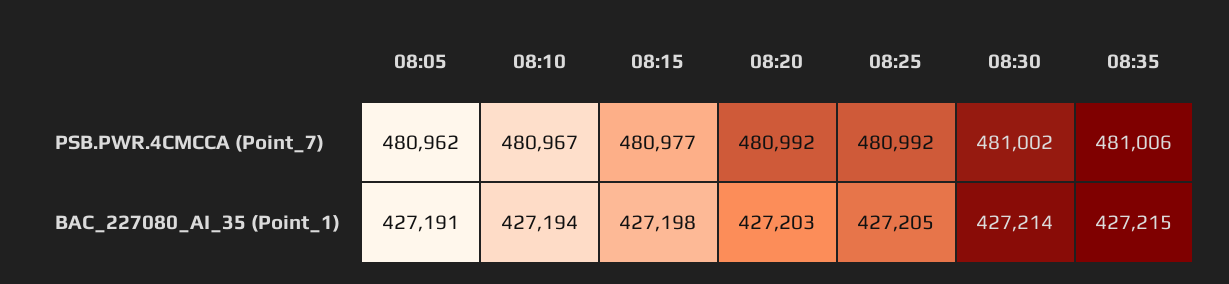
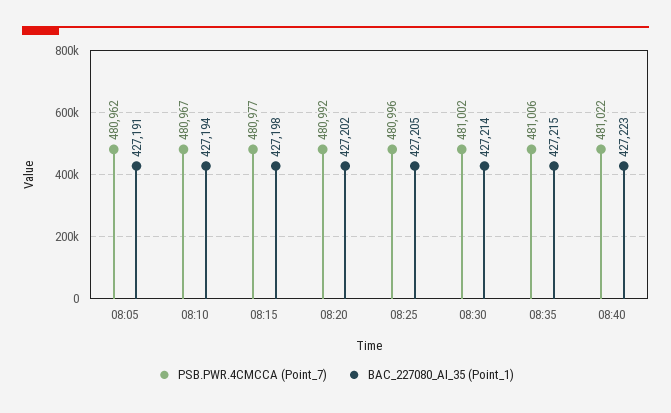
PSB.PWR.4CMCCA (Point_7), 08:25: 480992 -> 480996
BAC_227080_AI_35 (Point_1), 08:20: 427203 -> 427202
PSB.PWR.4CMCCA (Point_7), 08:40: none -> 481022
BAC_227080_AI_35 (Point_1), 08:40: none -> 427223

